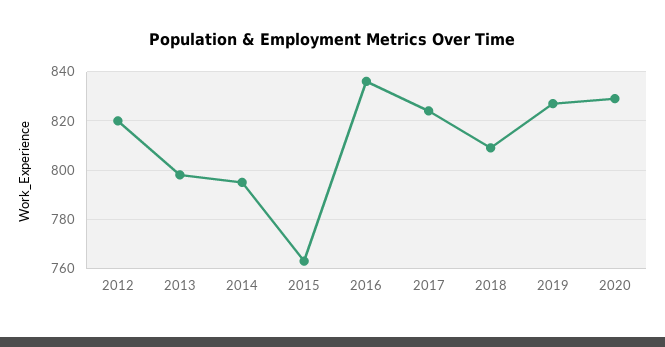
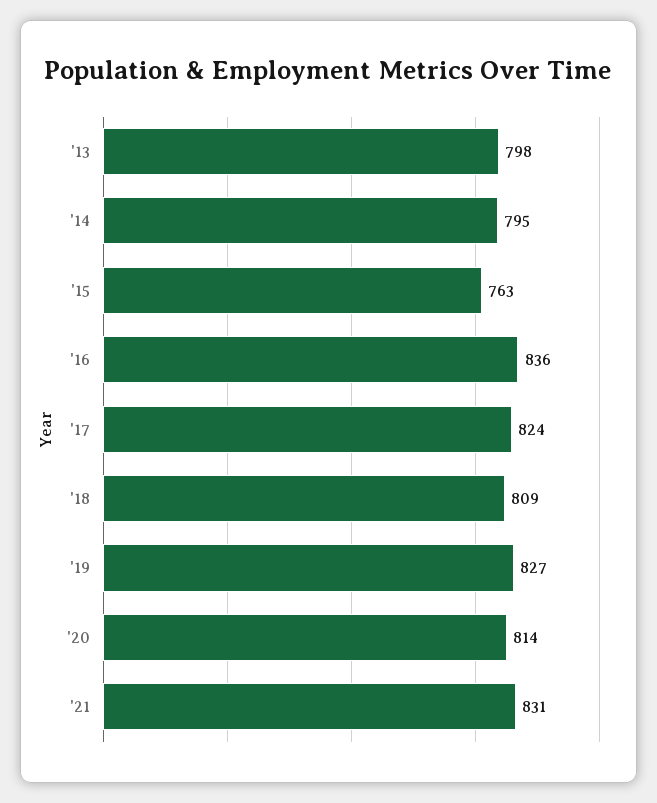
2012: 820 -> none
2020: 830 -> 814
'21: none -> 831

